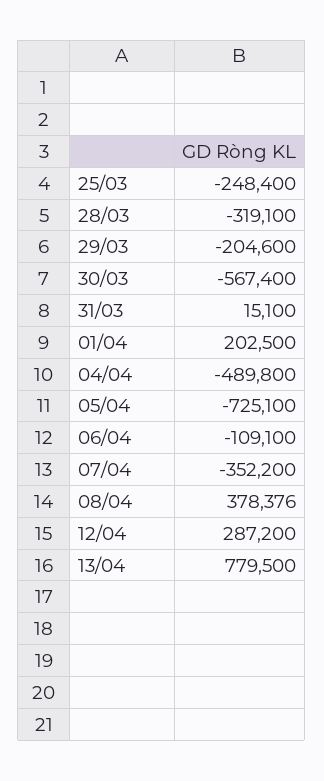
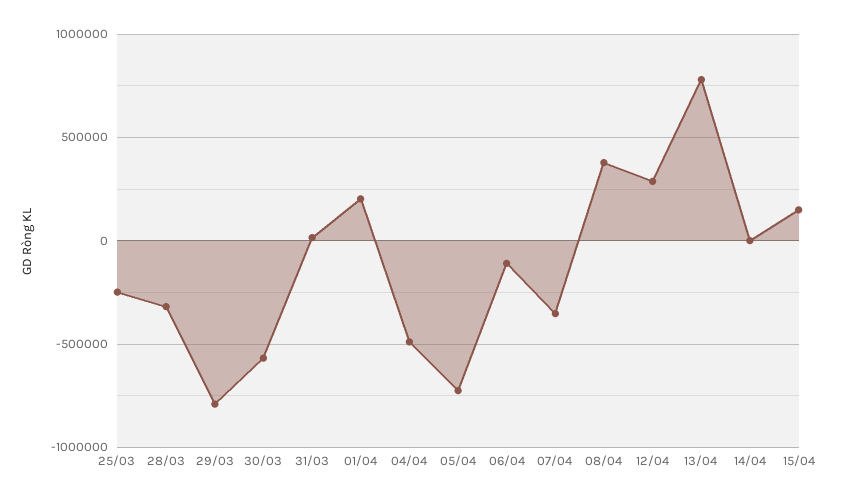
29/03: -204600 -> -800000
14/04: none -> 0
15/04: none -> 150000

